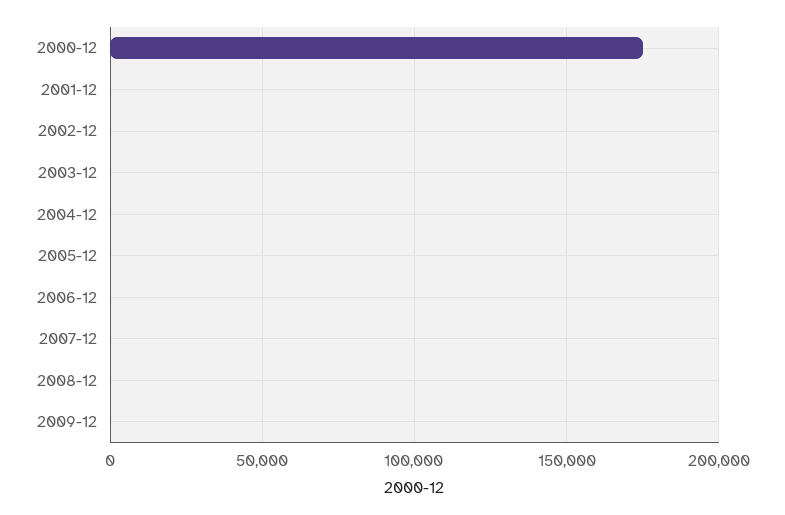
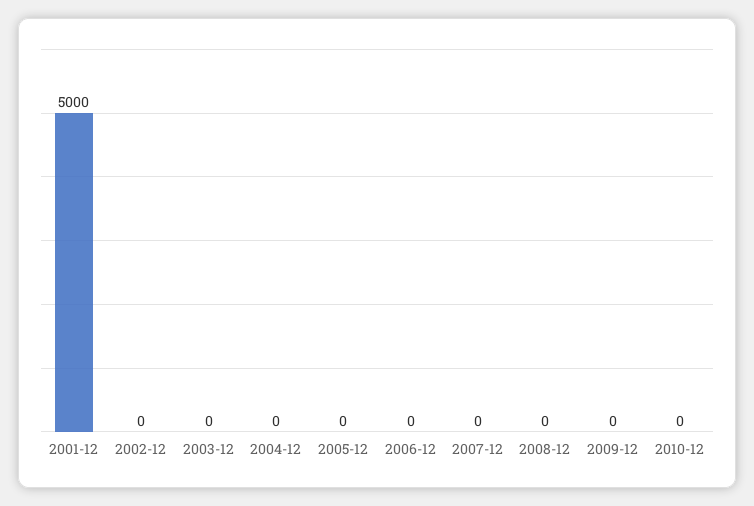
2000-12: 175000 -> none
2001-12: 0 -> 5000
2010-12: none -> 0

